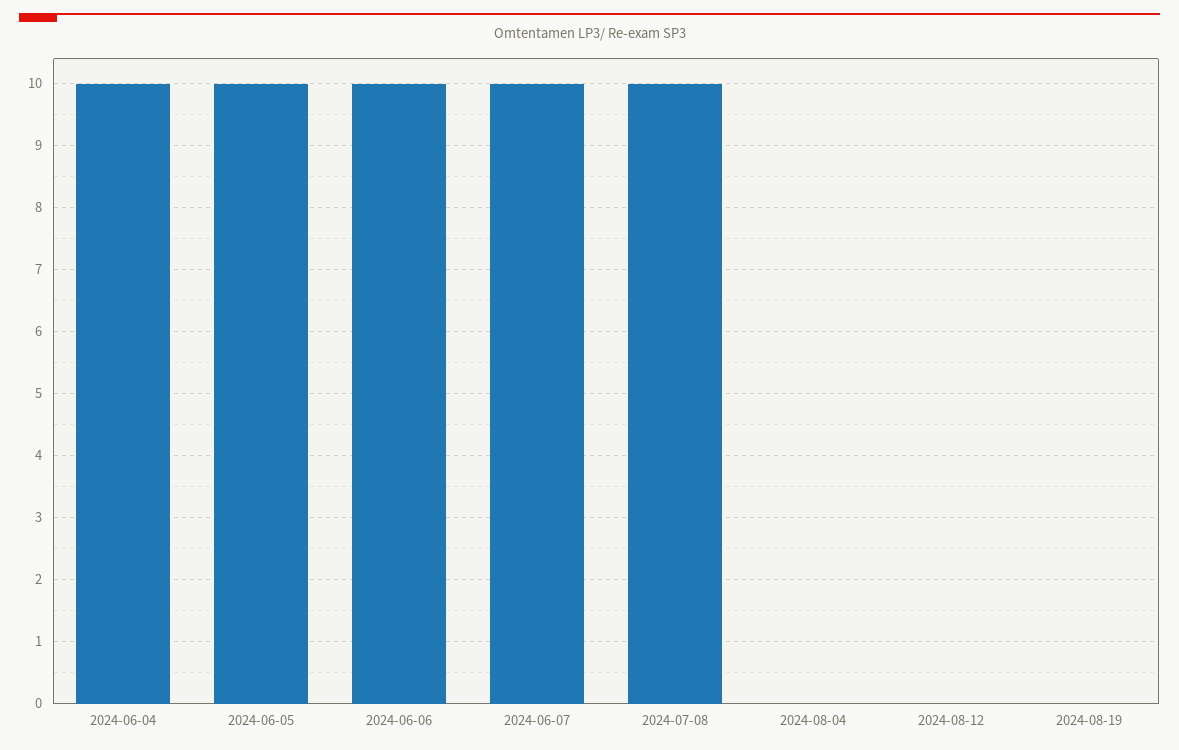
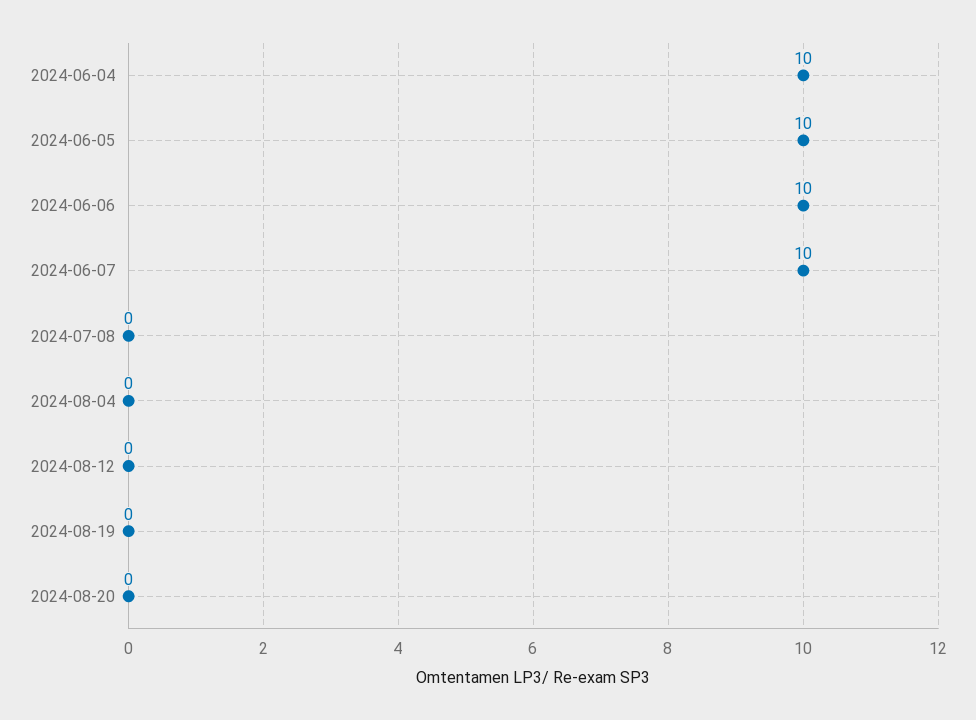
2024-07-08: 10 -> 0
2024-08-20: none -> 0

